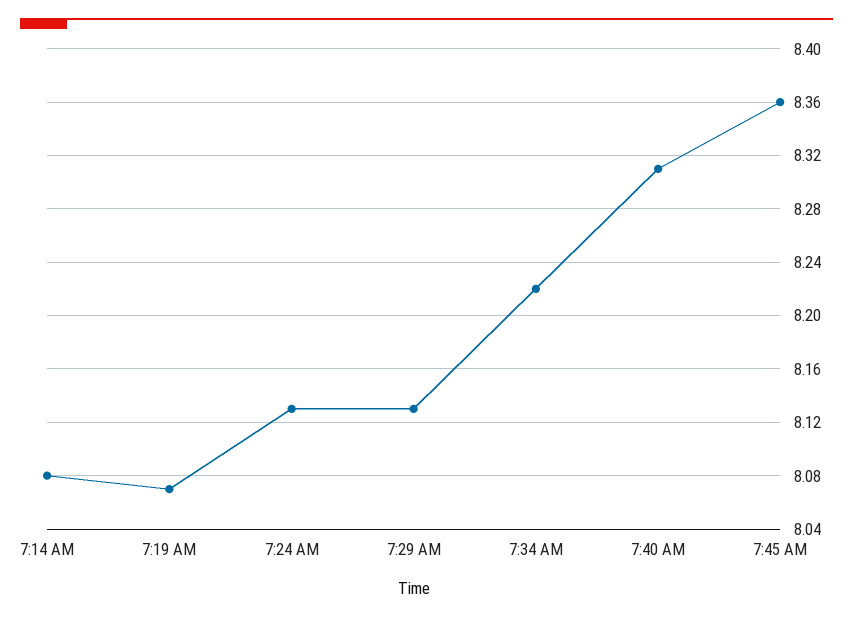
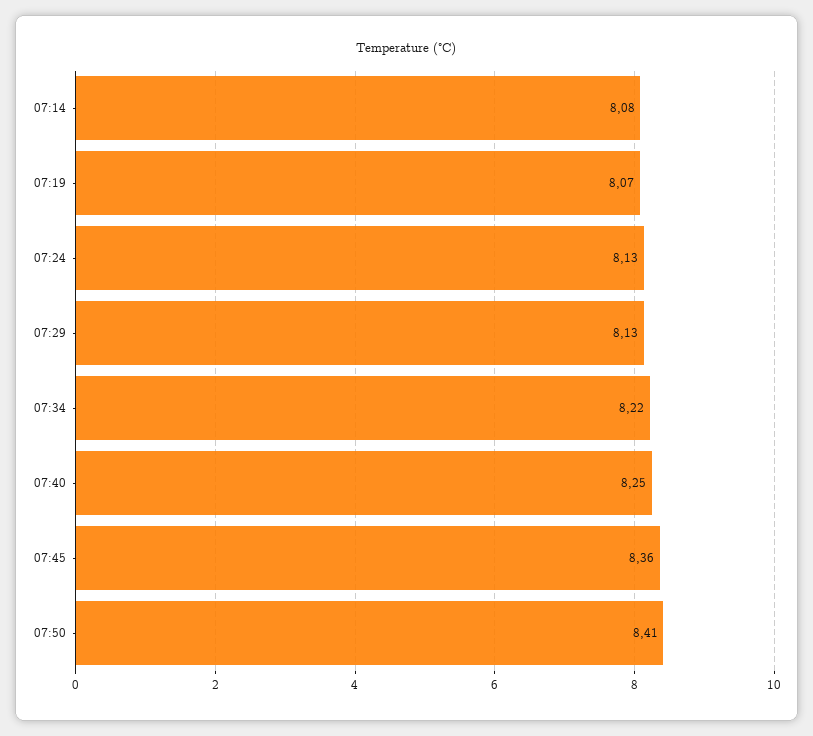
7:40 AM: 8.31 -> 8.25
07:50: none -> 8.41

